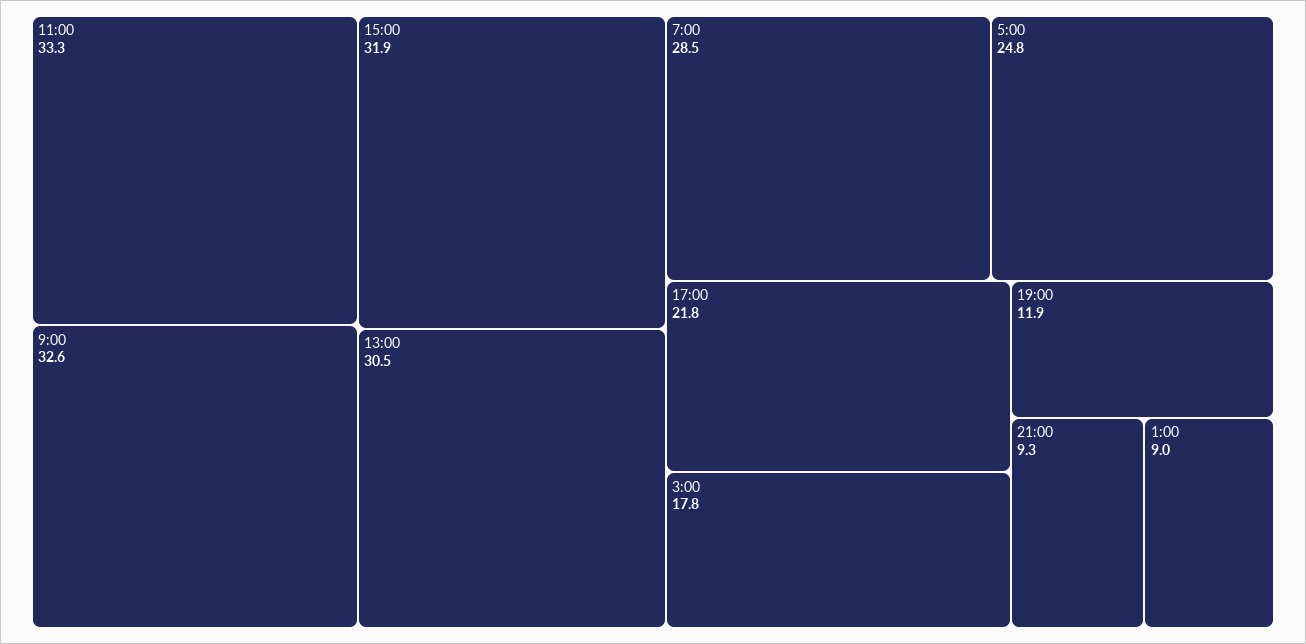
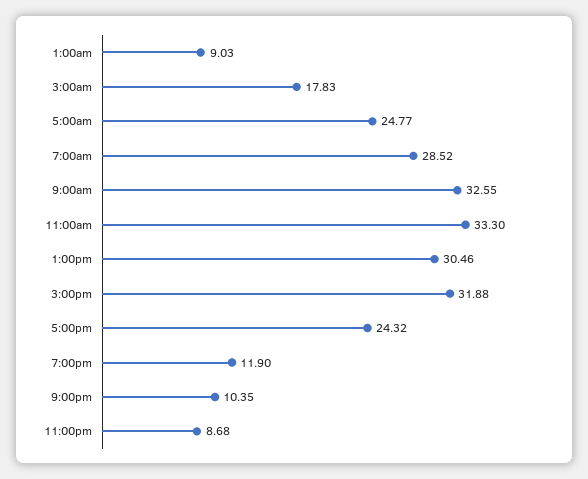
17:00: 21.8 -> 24.32
21:00: 9.3 -> 10.35
11:00pm: none -> 8.68

